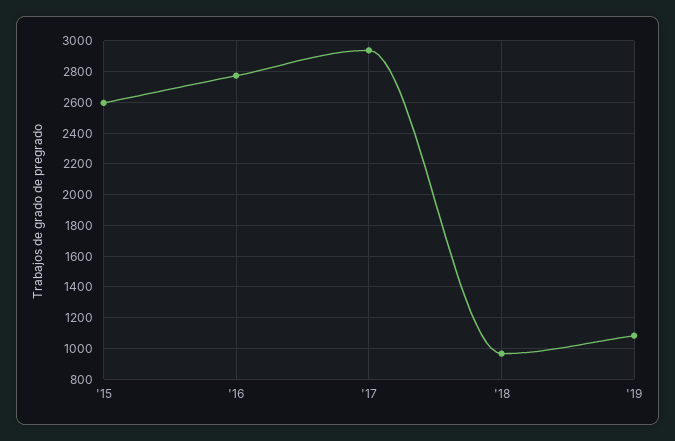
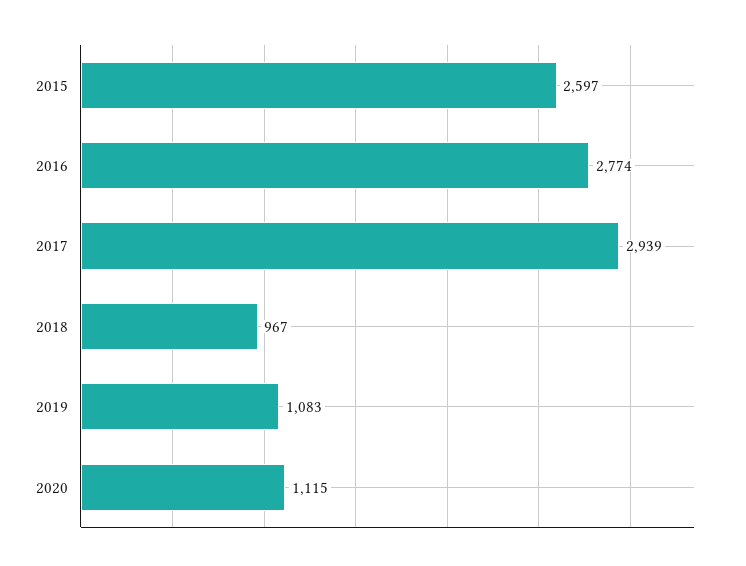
2020: none -> 1115

